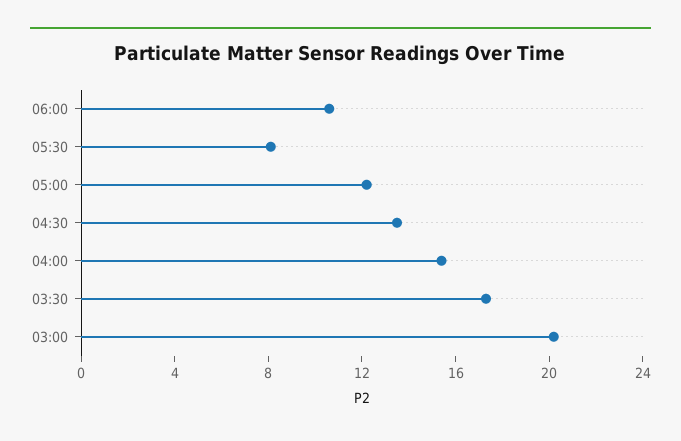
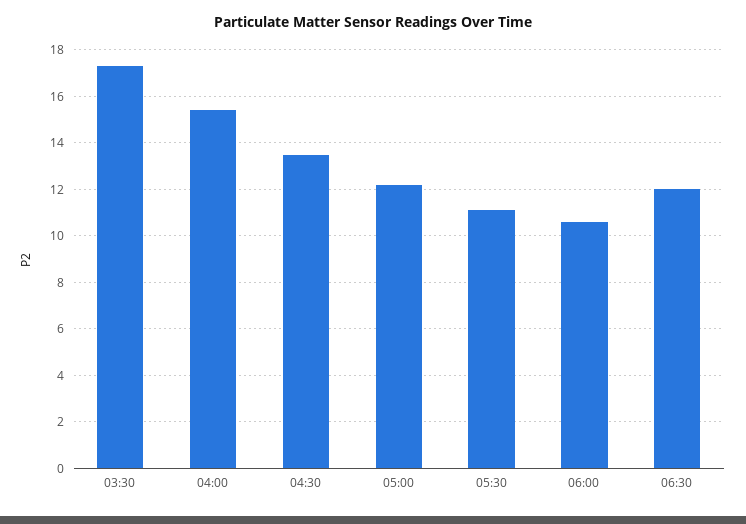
05:30: 8 -> 11
03:00: 20 -> none
06:30: none -> 12

